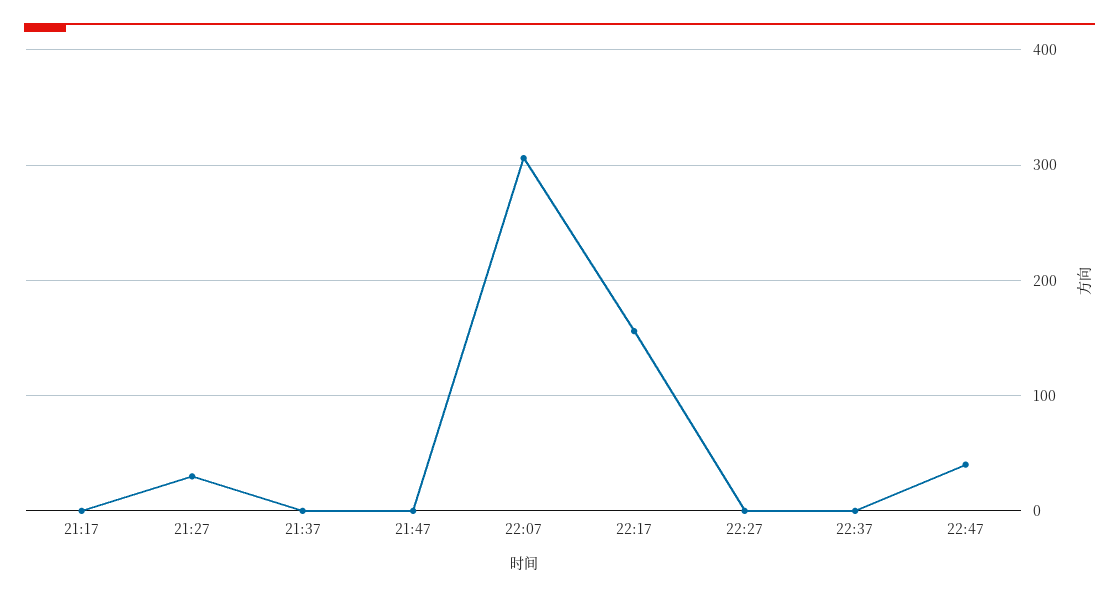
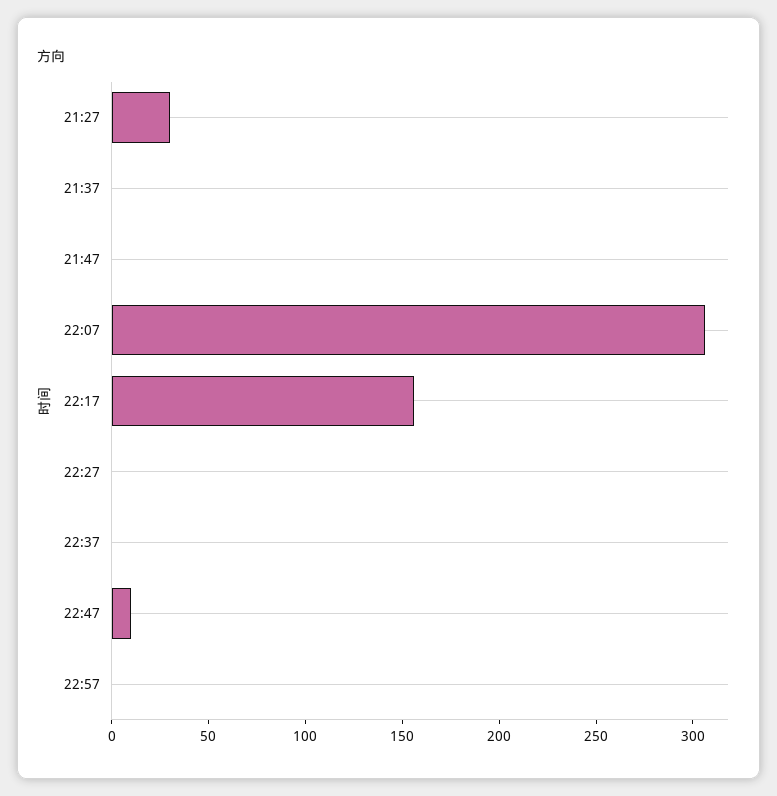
21:17: 0 -> none
22:47: 40 -> 10
22:57: none -> 0

